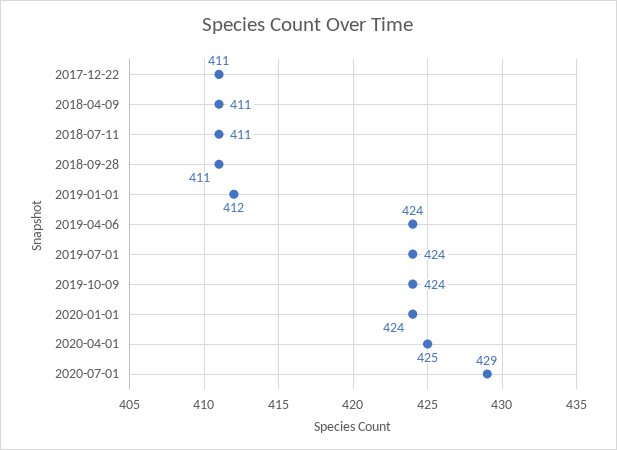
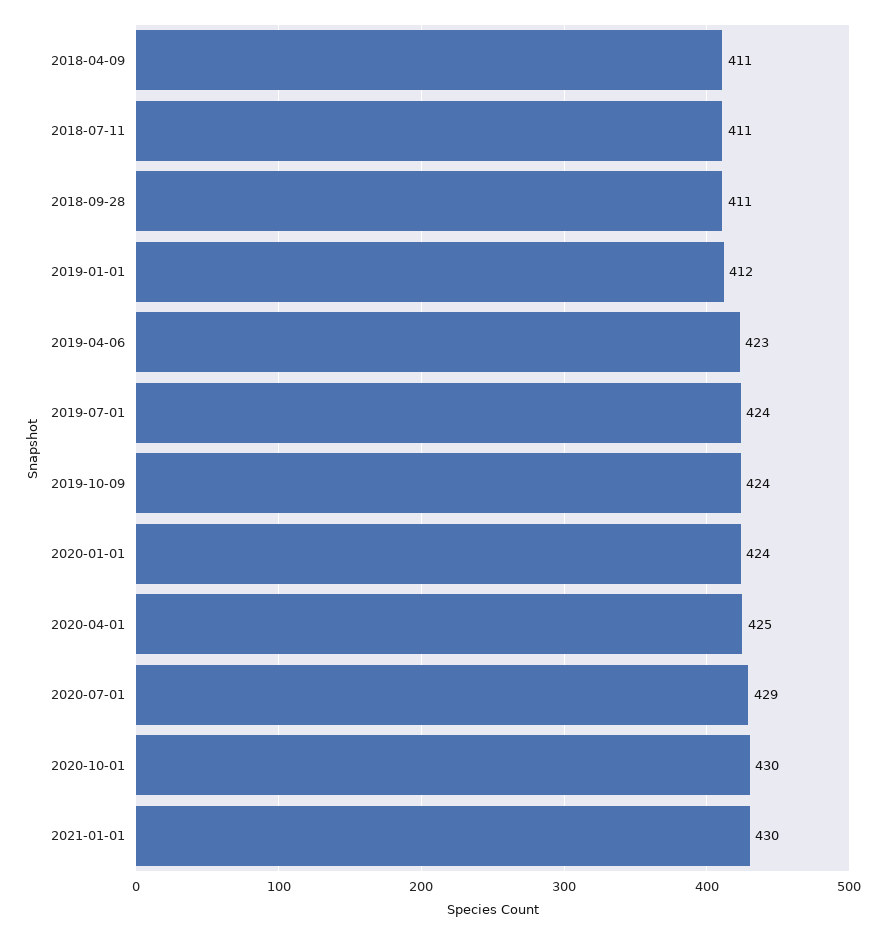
2017-12-22: 411 -> none
2019-04-06: 424 -> 423
2020-10-01: none -> 430
2021-01-01: none -> 430

